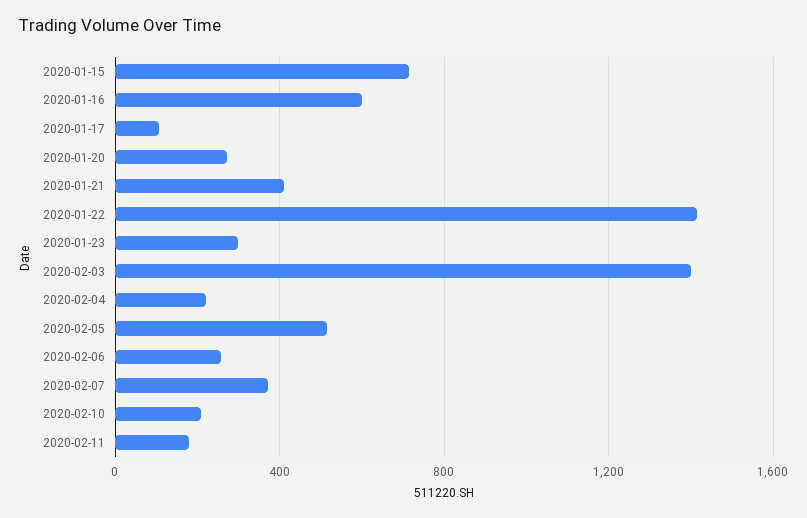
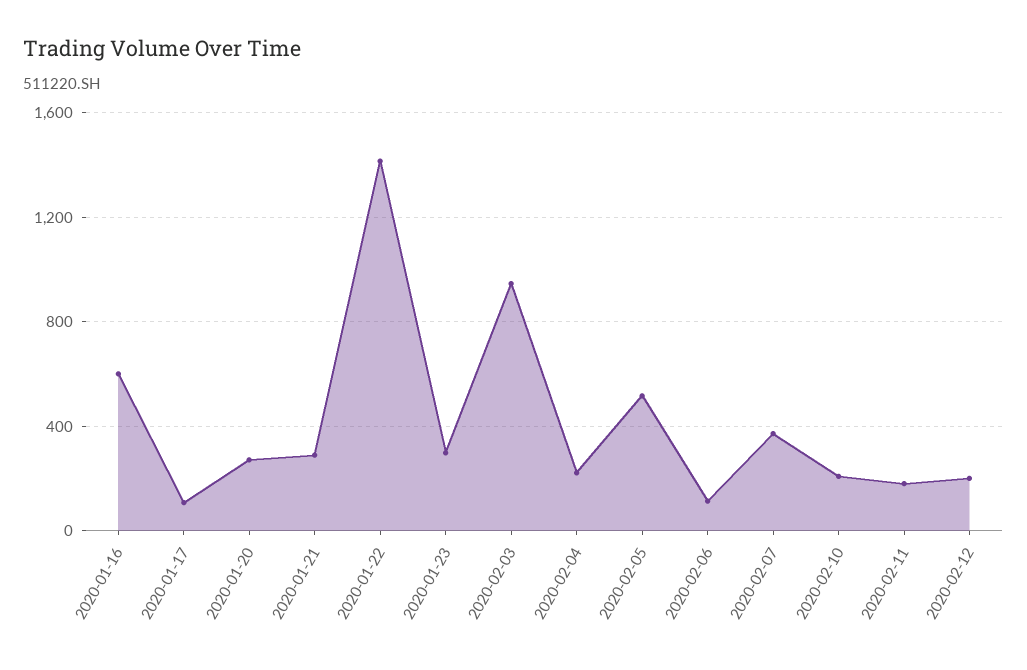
2020-01-15: 700 -> none
2020-01-21: 400 -> 300
2020-02-03: 1400 -> 950
2020-02-06: 250 -> 100
2020-02-12: none -> 200

